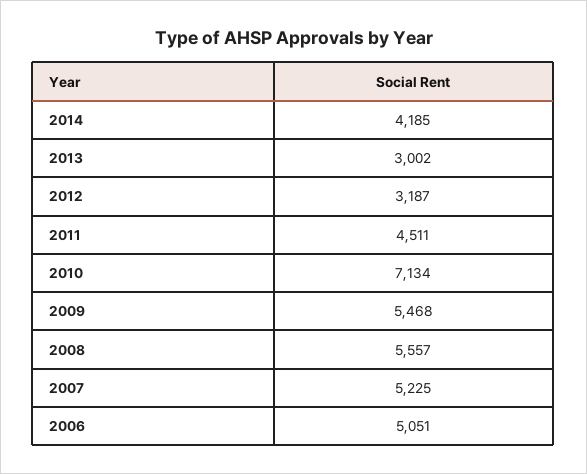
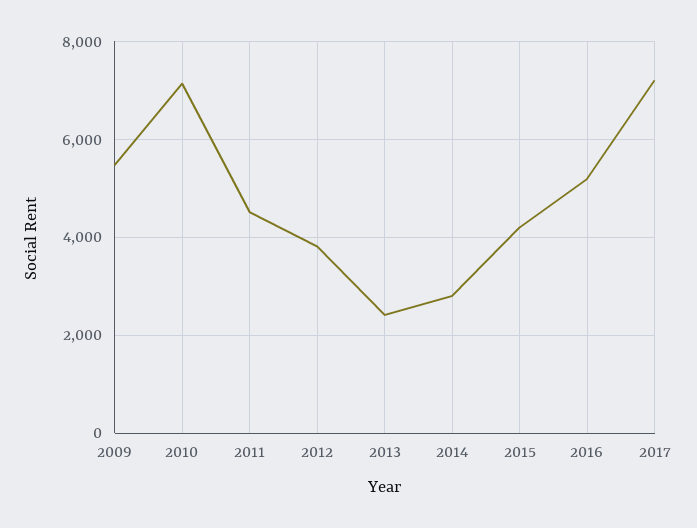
2014: 4185 -> 2800
2013: 3002 -> 2400
2012: 3187 -> 3800
2008: 5557 -> none
2007: 5225 -> none
2006: 5051 -> none
2015: none -> 4200
2016: none -> 5200
2017: none -> 7200

